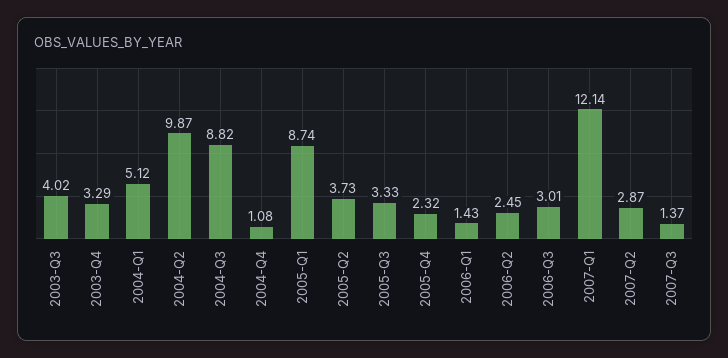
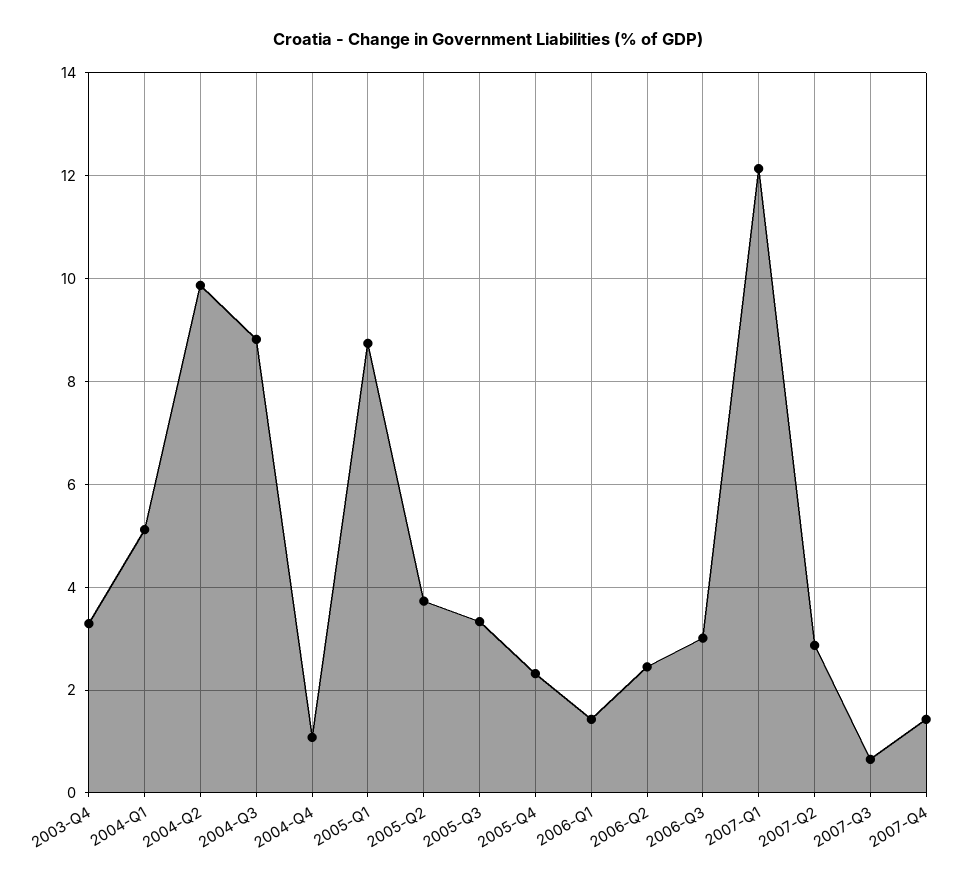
2003-Q3: 4.02 -> none
2007-Q3: 1.37 -> 0.6
2007-Q4: none -> 1.4

